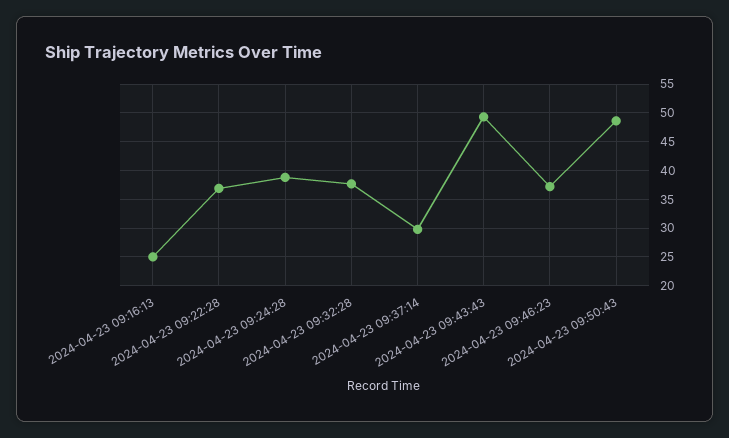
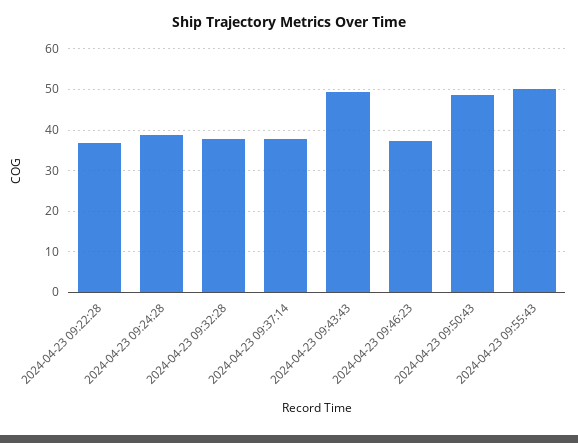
2024-04-23 09:16:13: 25 -> none
2024-04-23 09:37:14: 30 -> 38
2024-04-23 09:55:43: none -> 50

